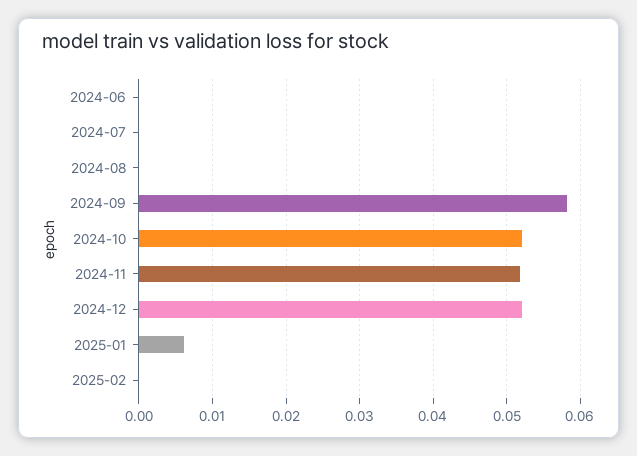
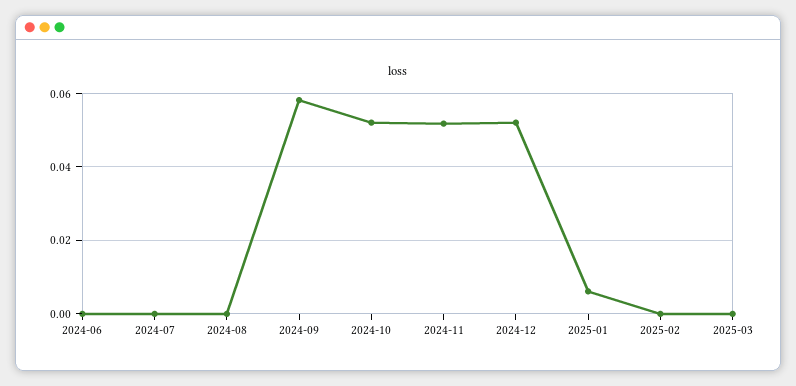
2025-03: none -> 0

